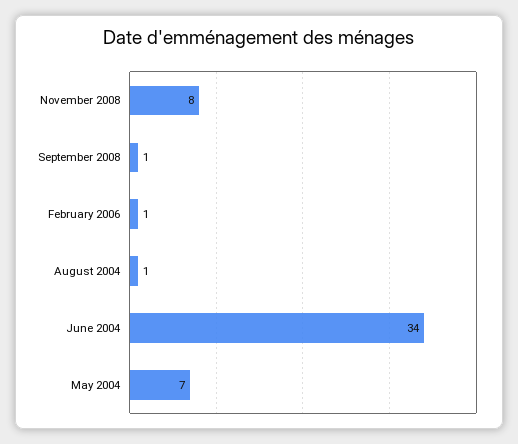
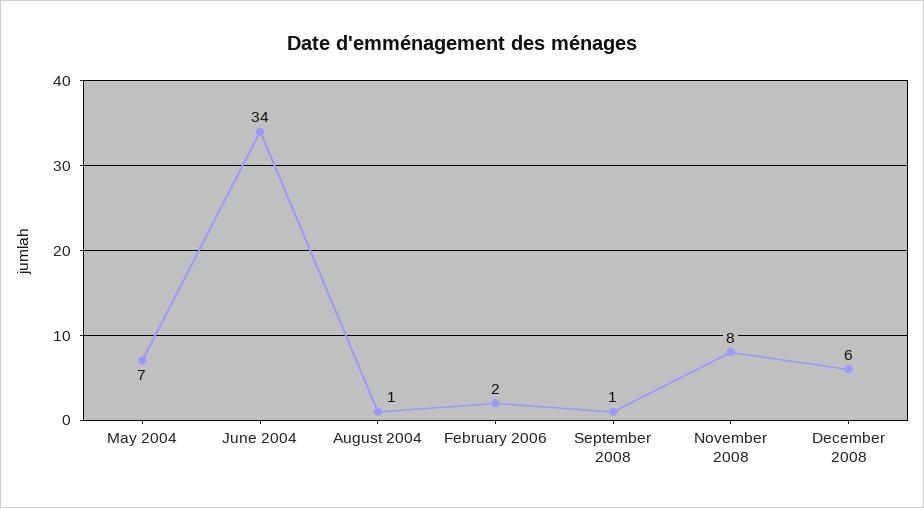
February 2006: 1 -> 2
December 2008: none -> 6

